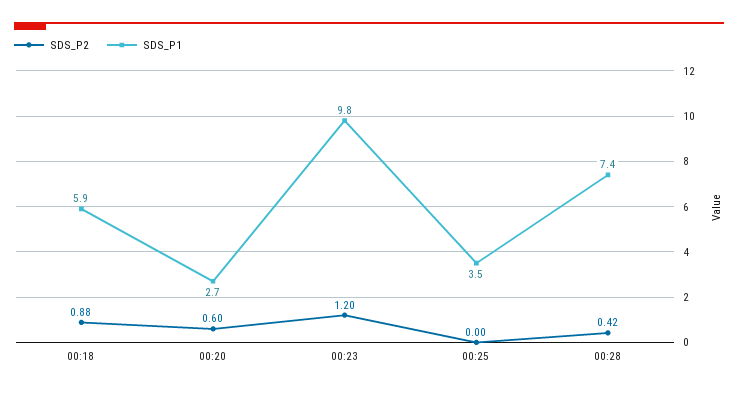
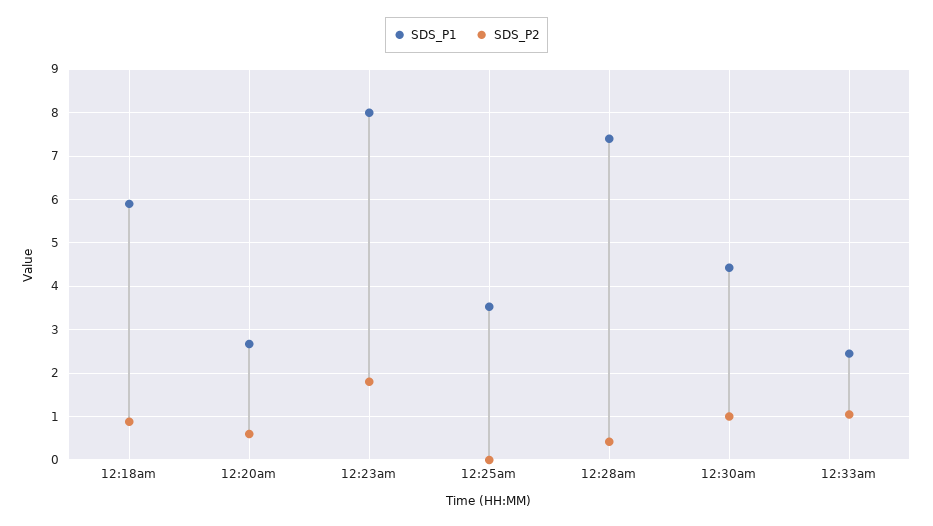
SDS_P2, 00:23: 1.2 -> 1.8
SDS_P1, 00:23: 9.8 -> 8
SDS_P1, 12:30am: none -> 4.4
SDS_P2, 12:30am: none -> 1
SDS_P1, 12:33am: none -> 2.4
SDS_P2, 12:33am: none -> 1

